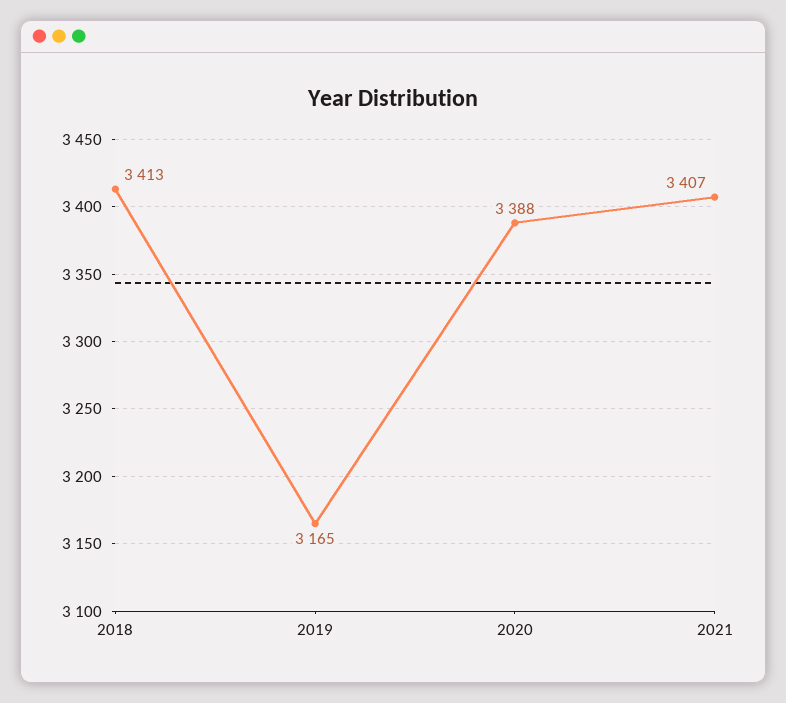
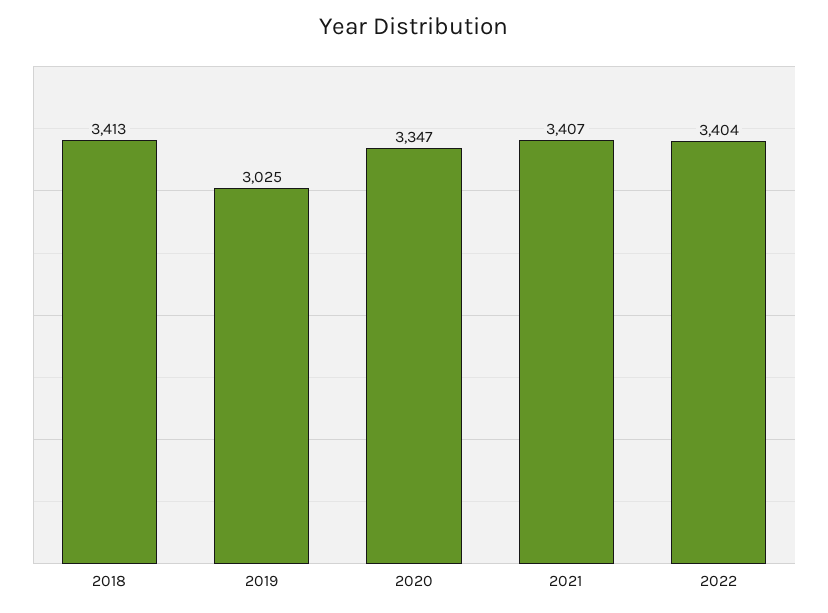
2019: 3165 -> 3025
2020: 3388 -> 3347
2022: none -> 3404

